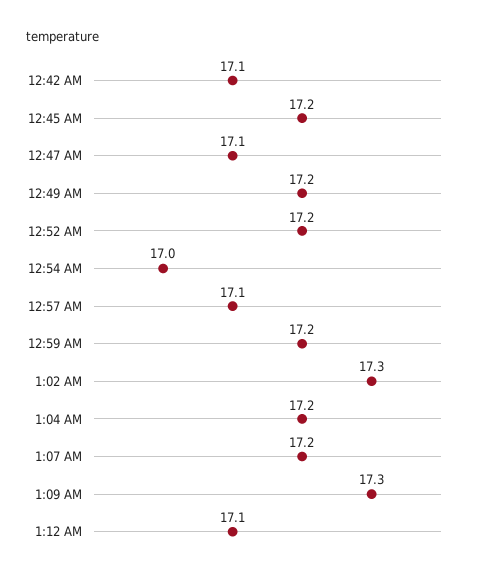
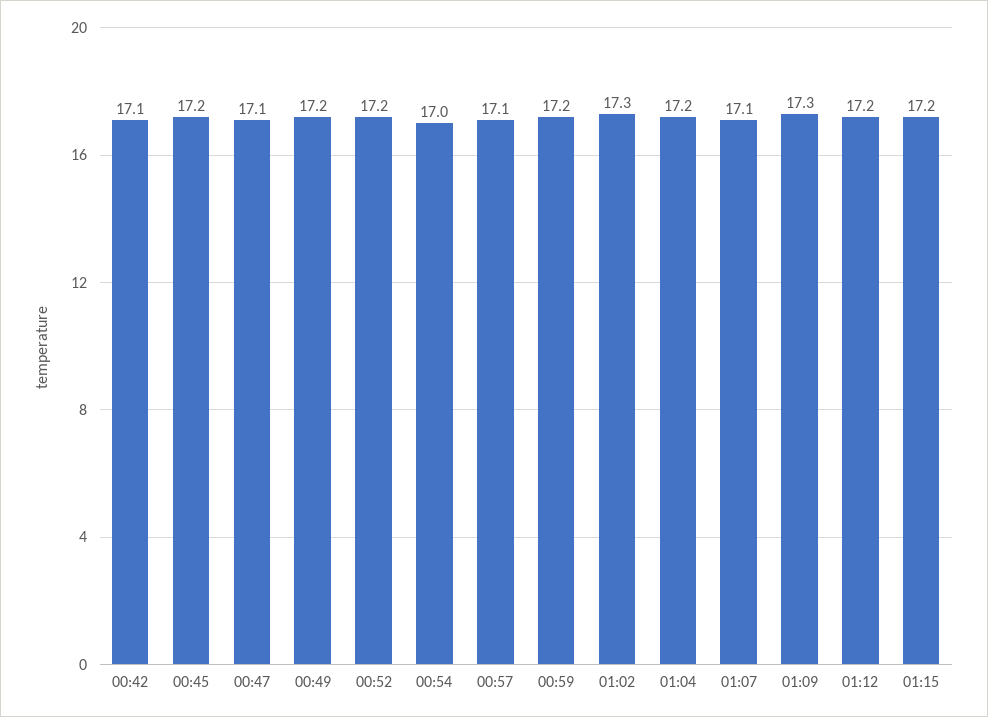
1:07 AM: 17.2 -> 17.1
1:12 AM: 17.1 -> 17.2
01:15: none -> 17.2

